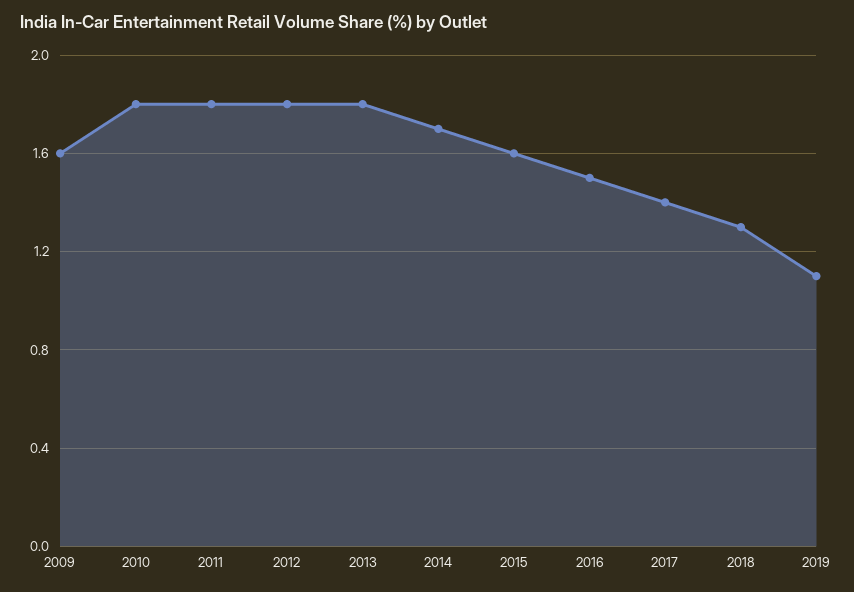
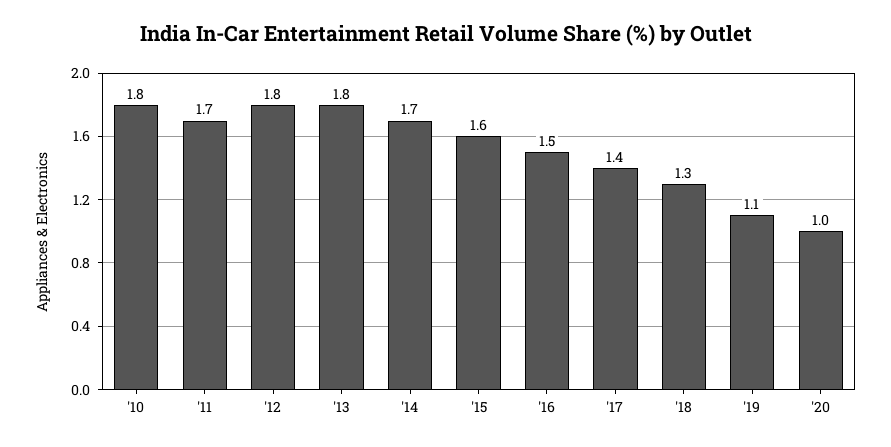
2009: 1.6 -> none
2011: 1.8 -> 1.7
'20: none -> 1

